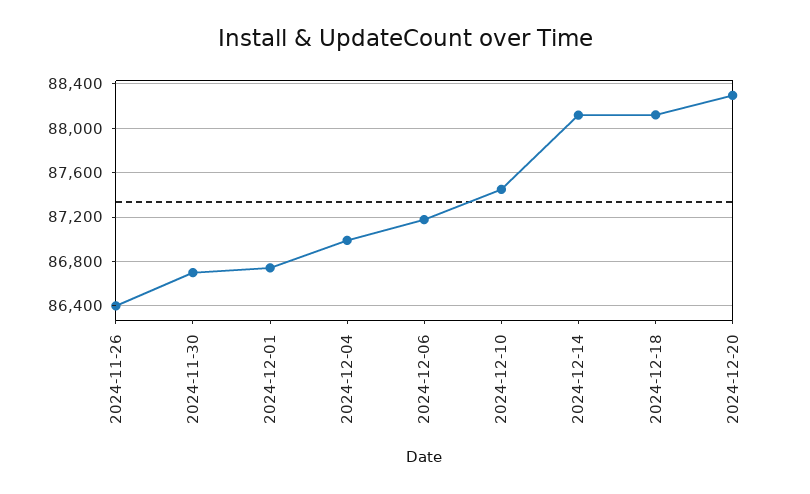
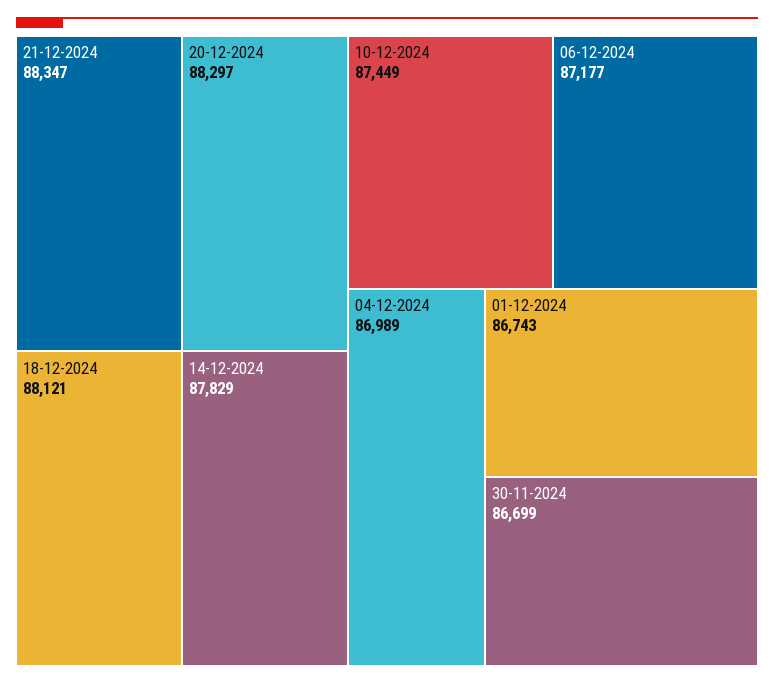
2024-11-26: 86400 -> none
2024-12-14: 88100 -> 87829
21-12-2024: none -> 88347

